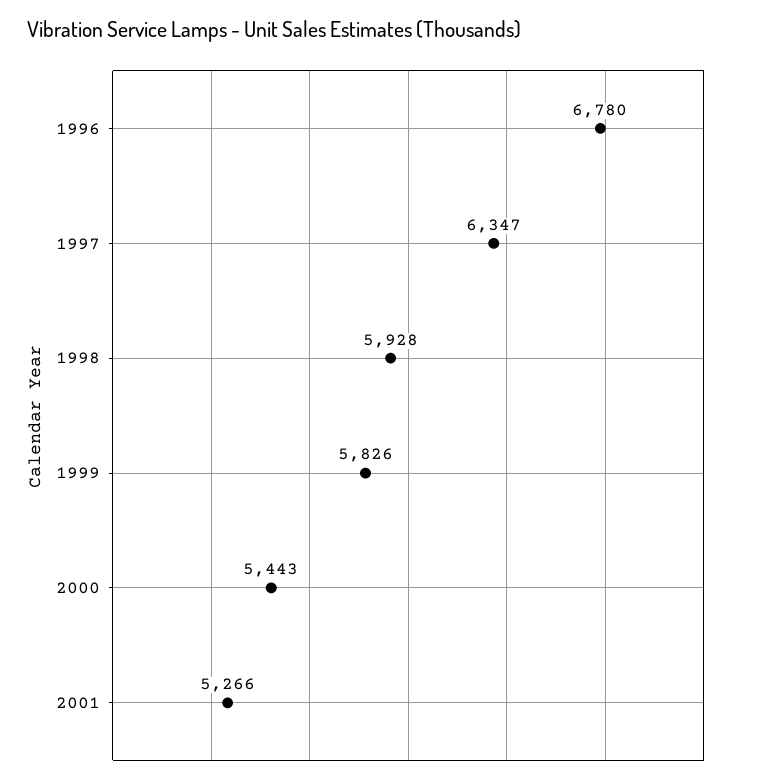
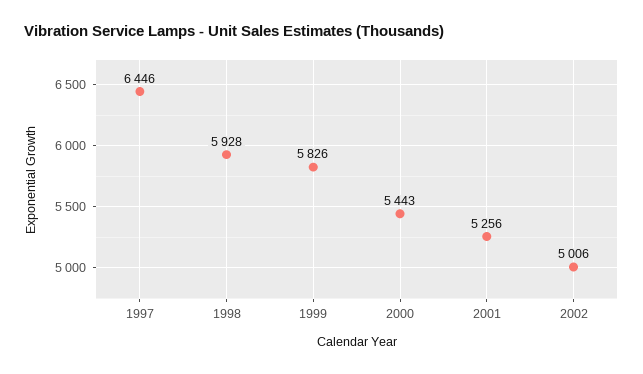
1996: 6780 -> none
1997: 6347 -> 6446
2001: 5266 -> 5256
2002: none -> 5006

